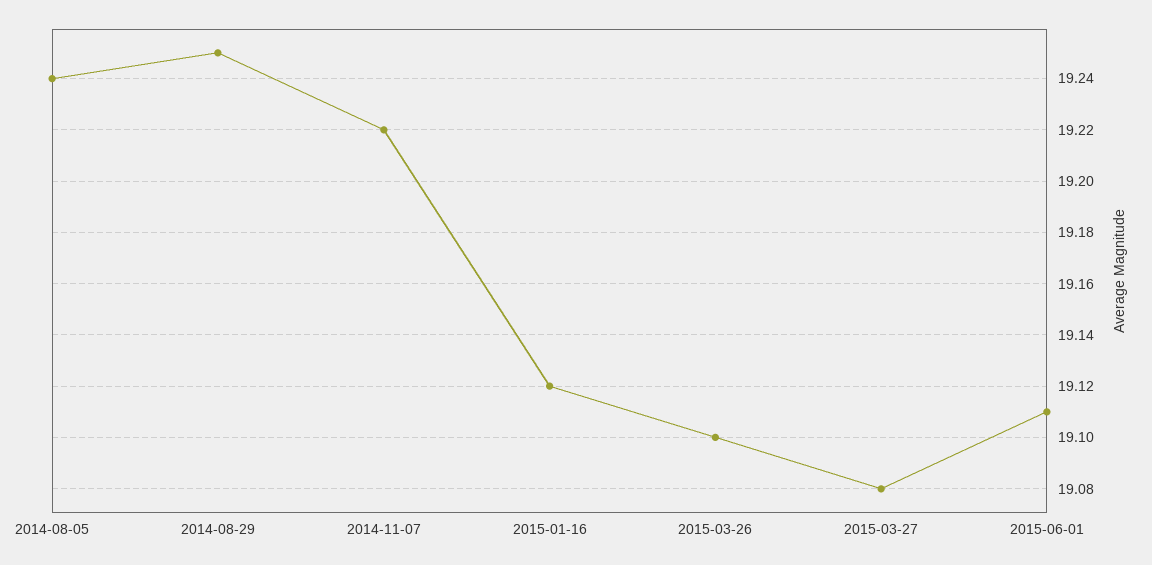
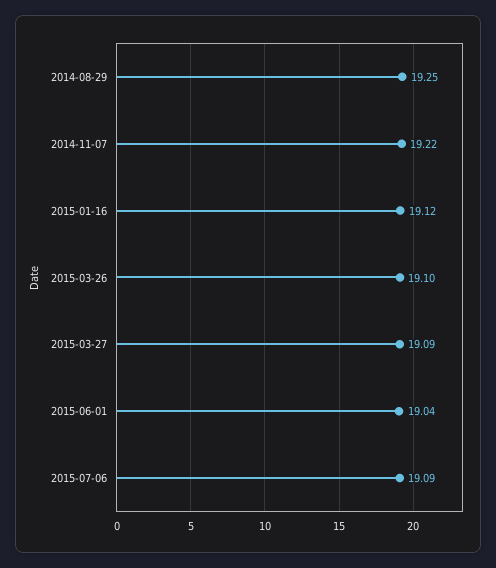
2014-08-05: 19.24 -> none
2015-03-27: 19.08 -> 19.09
2015-06-01: 19.11 -> 19.04
2015-07-06: none -> 19.09

